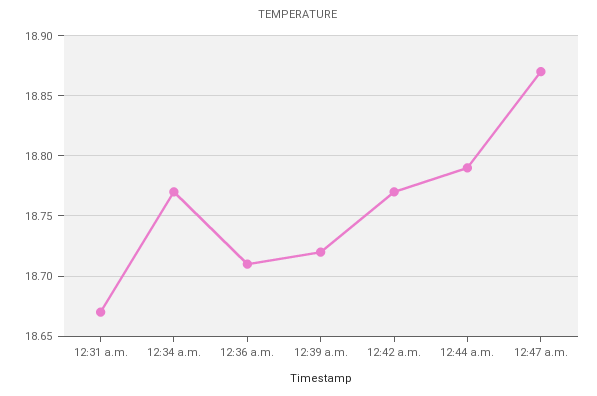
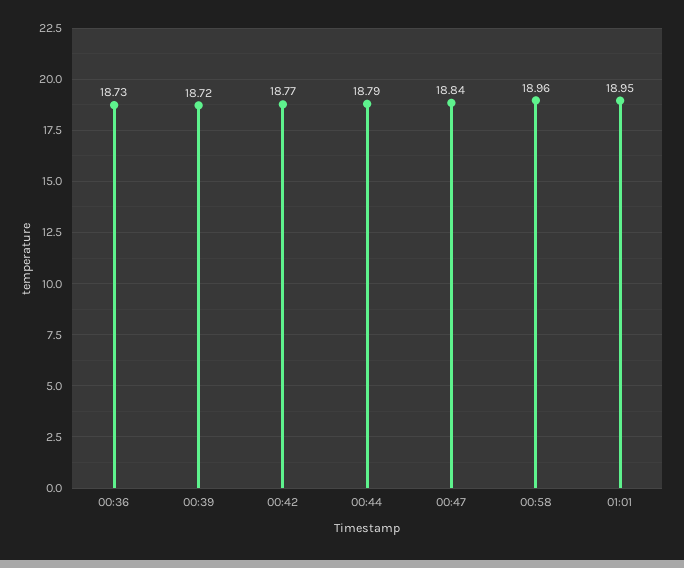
12:31 a.m.: 18.67 -> none
12:34 a.m.: 18.77 -> none
12:36 a.m.: 18.71 -> 18.73
12:47 a.m.: 18.87 -> 18.84
00:58: none -> 18.96
01:01: none -> 18.95

